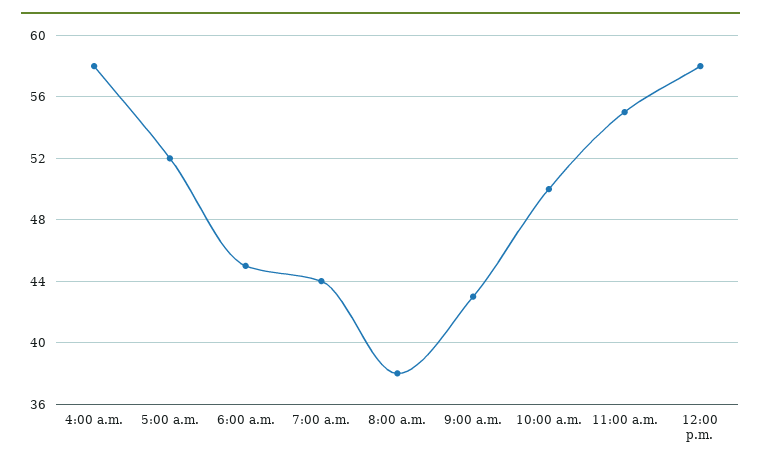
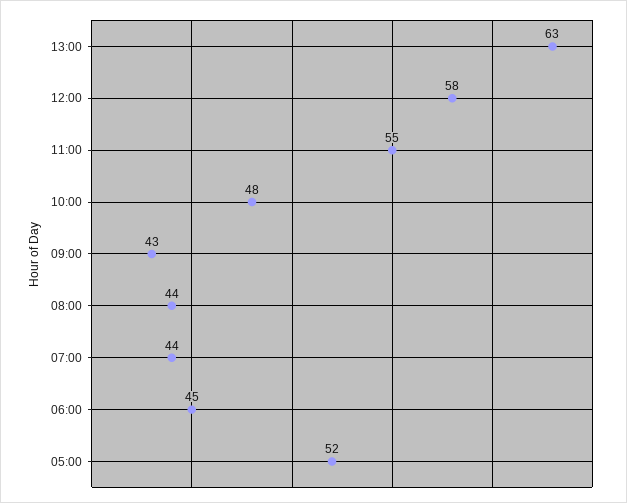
4:00 a.m.: 58 -> none
8:00 a.m.: 38 -> 44
10:00 a.m.: 50 -> 48
13:00: none -> 63

